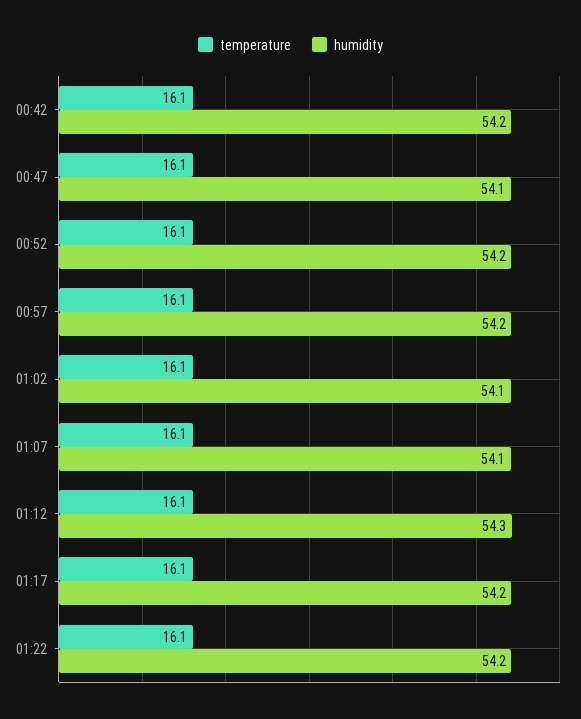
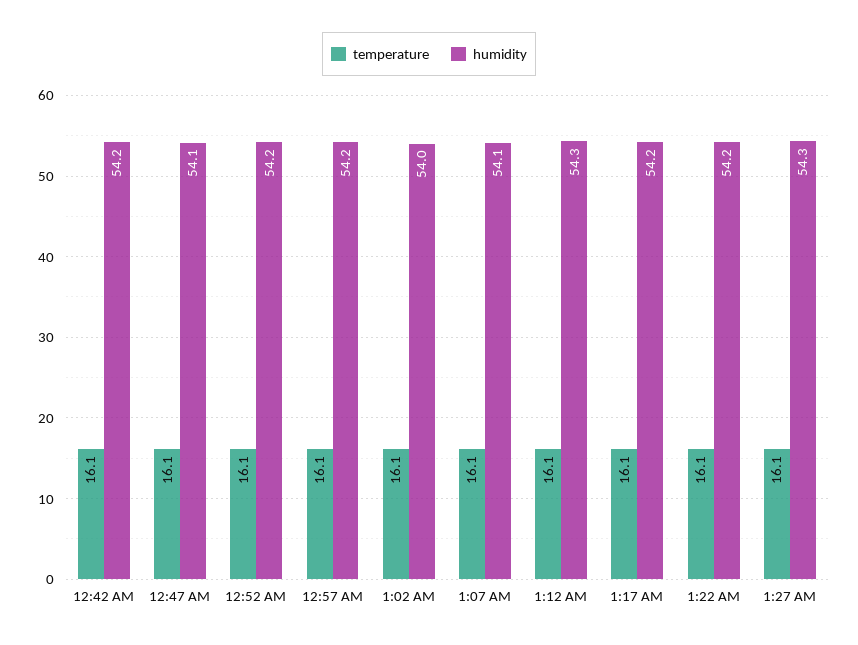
humidity, 01:02: 54.1 -> 54
temperature, 1:27 AM: none -> 16.1
humidity, 1:27 AM: none -> 54.3

